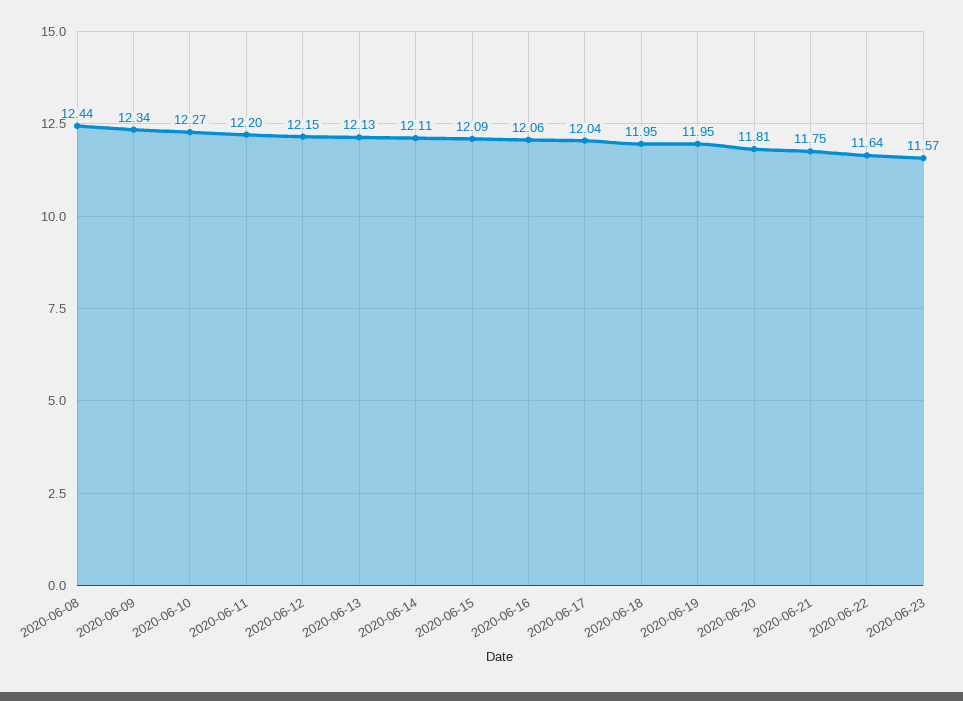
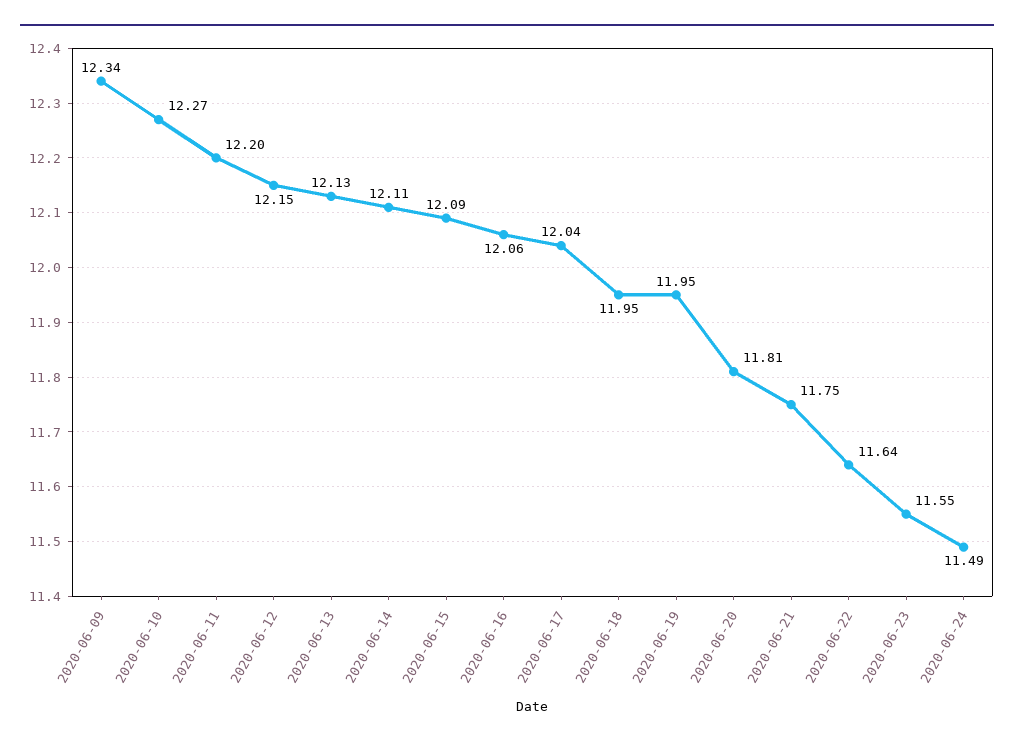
2020-06-08: 12.44 -> none
2020-06-23: 11.57 -> 11.55
2020-06-24: none -> 11.49

